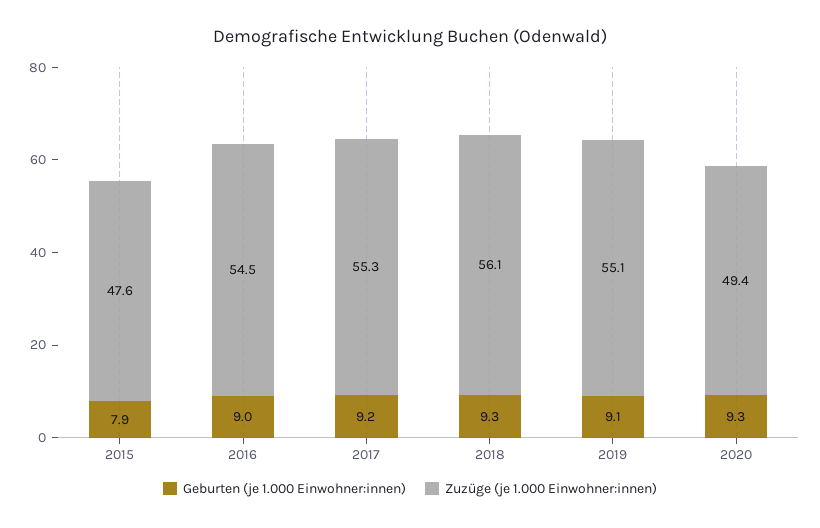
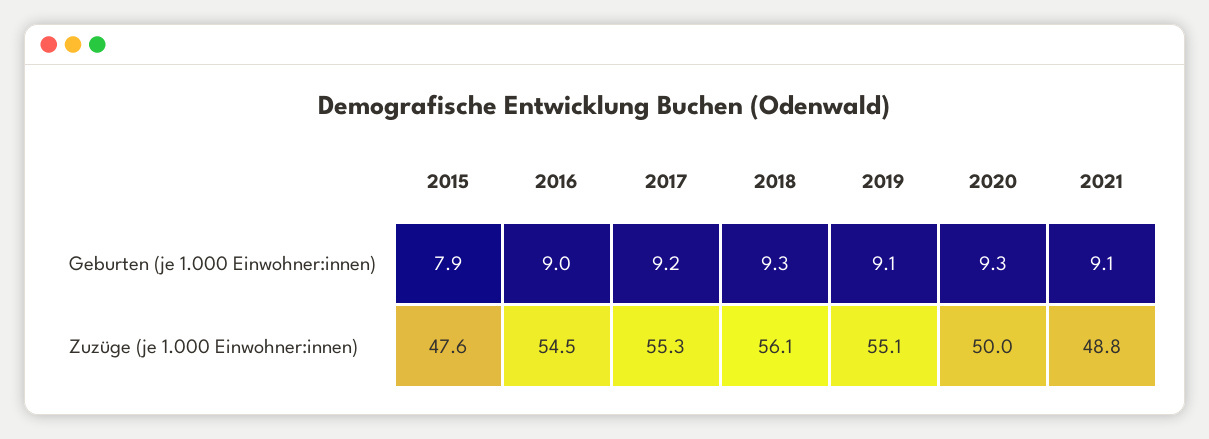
Zuzüge (je 1.000 Einwohner:innen), 2020: 49.4 -> 50
Geburten (je 1.000 Einwohner:innen), 2021: none -> 9.1
Zuzüge (je 1.000 Einwohner:innen), 2021: none -> 48.8

